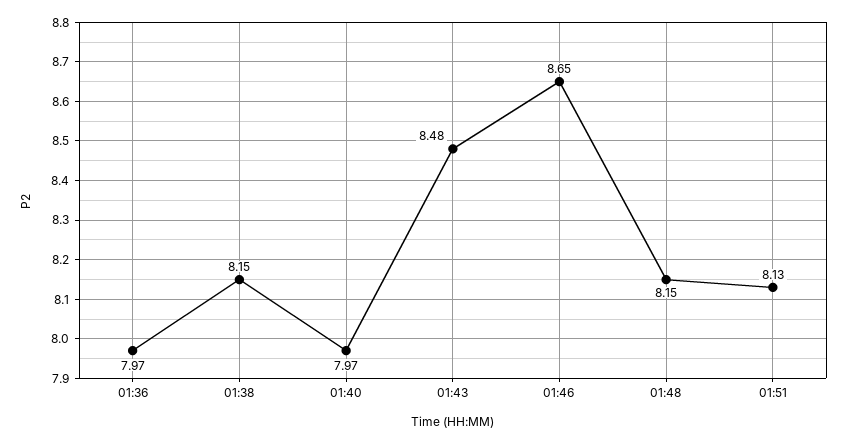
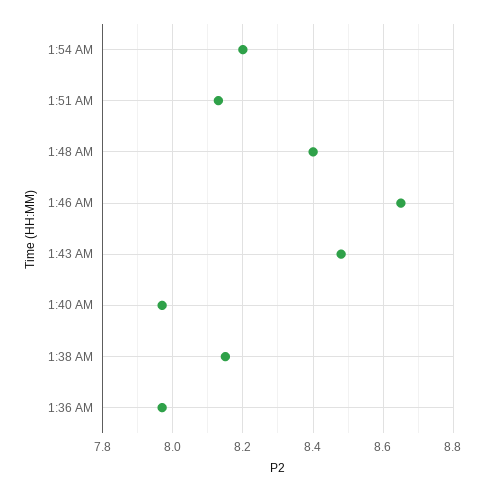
01:48: 8.15 -> 8.4
1:54 AM: none -> 8.2

